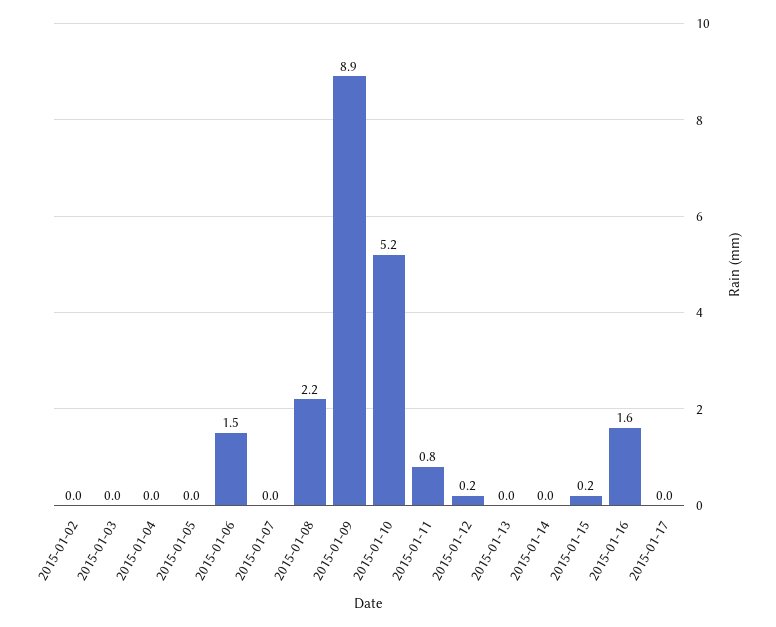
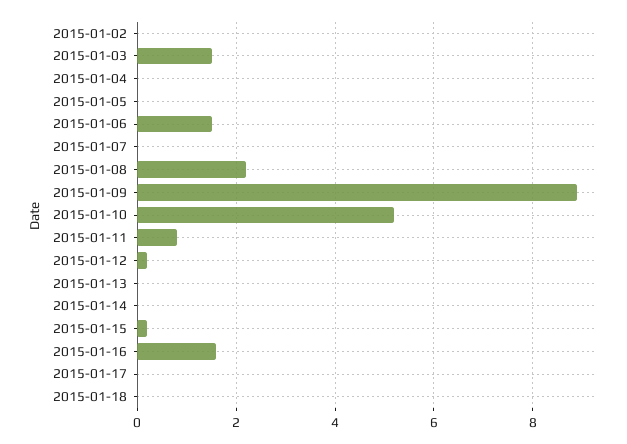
2015-01-03: 0 -> 1.5
2015-01-18: none -> 0

